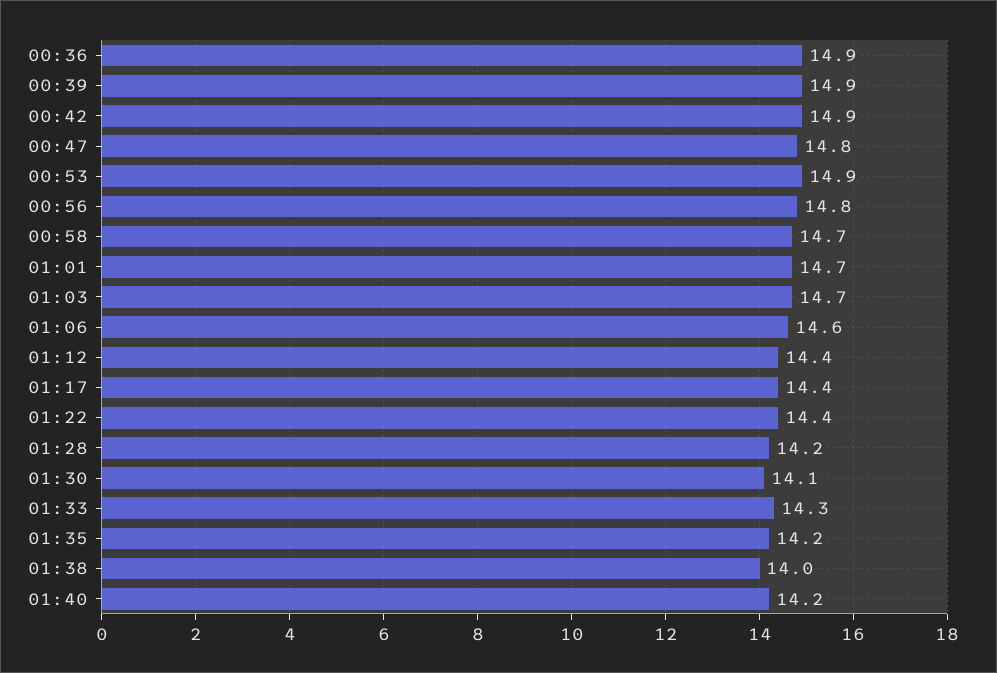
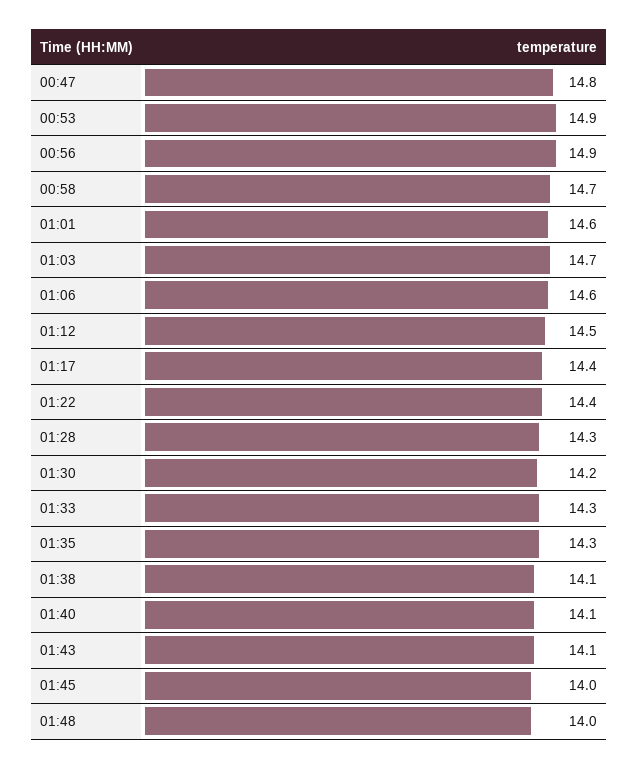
00:36: 14.9 -> none
00:39: 14.9 -> none
00:42: 14.9 -> none
00:56: 14.8 -> 14.9
01:01: 14.7 -> 14.6
01:12: 14.4 -> 14.5
01:28: 14.2 -> 14.3
01:30: 14.1 -> 14.2
01:35: 14.2 -> 14.3
01:38: 14 -> 14.1
01:40: 14.2 -> 14.1
01:43: none -> 14.1
01:45: none -> 14
01:48: none -> 14

